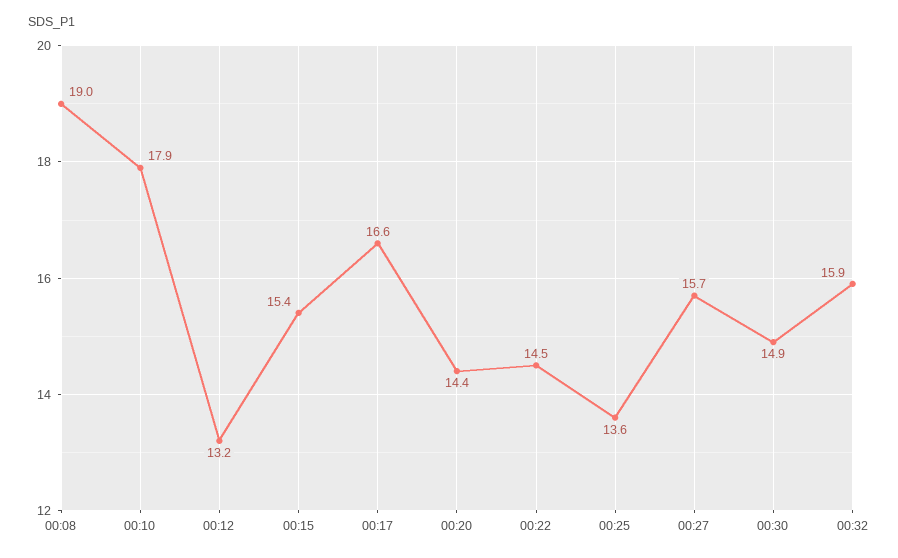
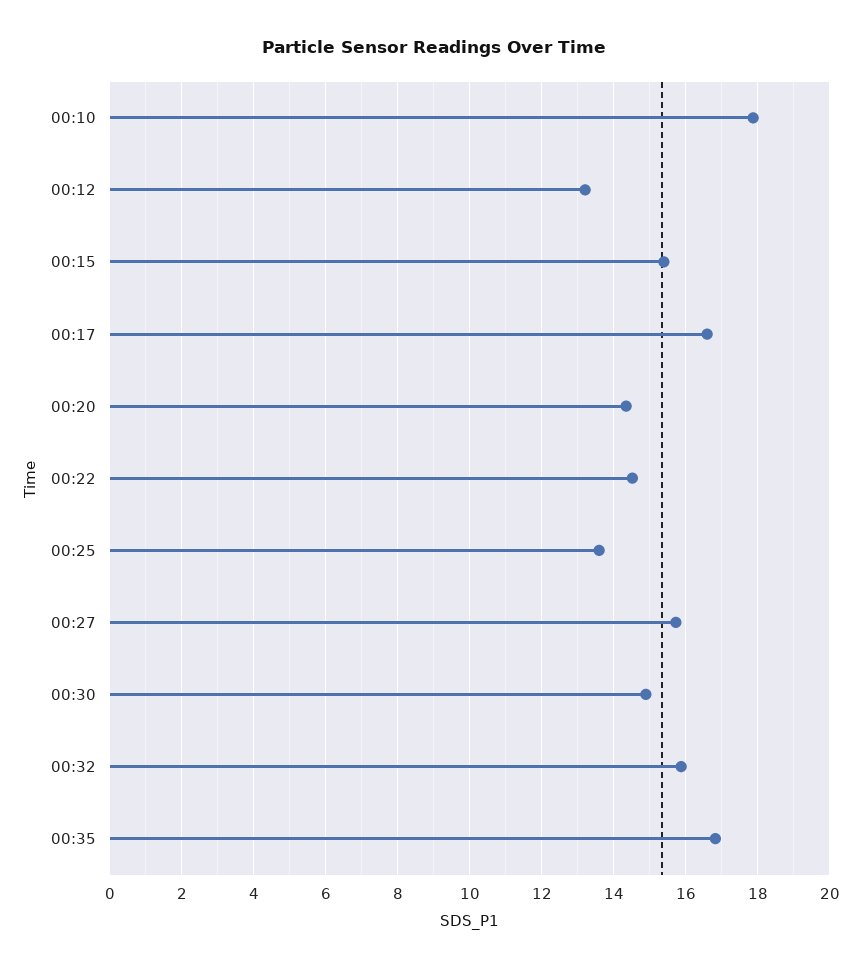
00:08: 19 -> none
00:35: none -> 16.8

